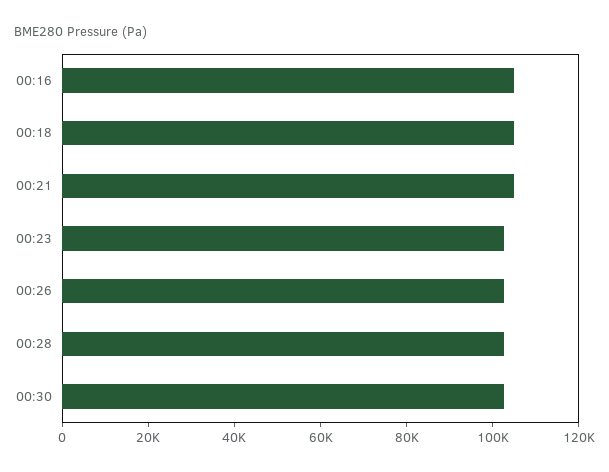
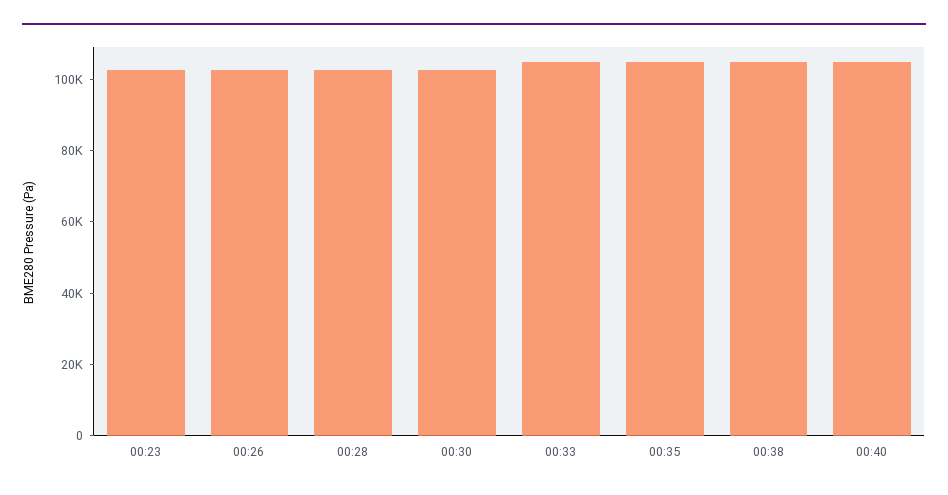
00:16: 105000 -> none
00:18: 105000 -> none
00:21: 105000 -> none
00:33: none -> 105000
00:35: none -> 105000
00:38: none -> 105000
00:40: none -> 105000

